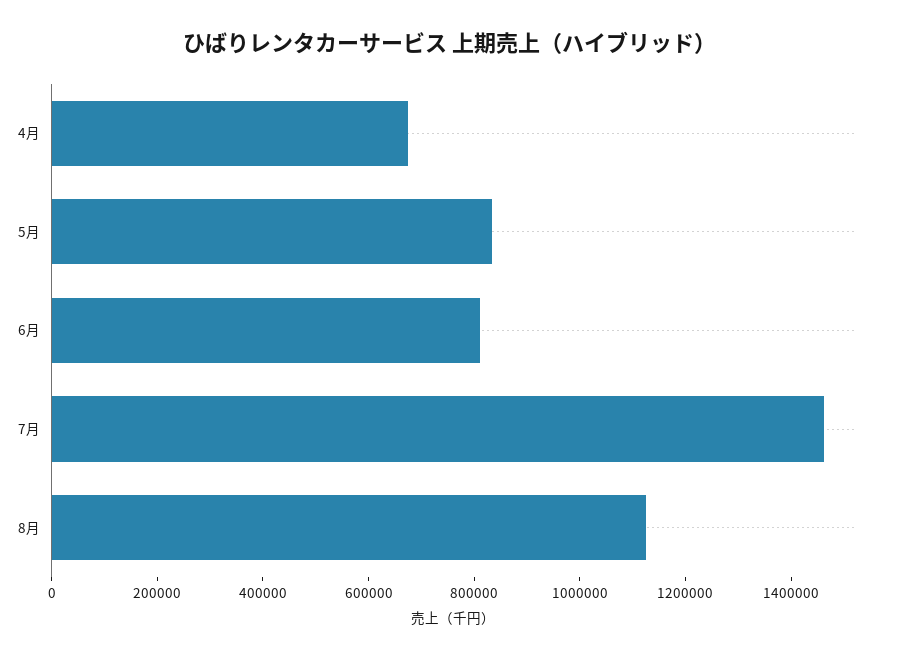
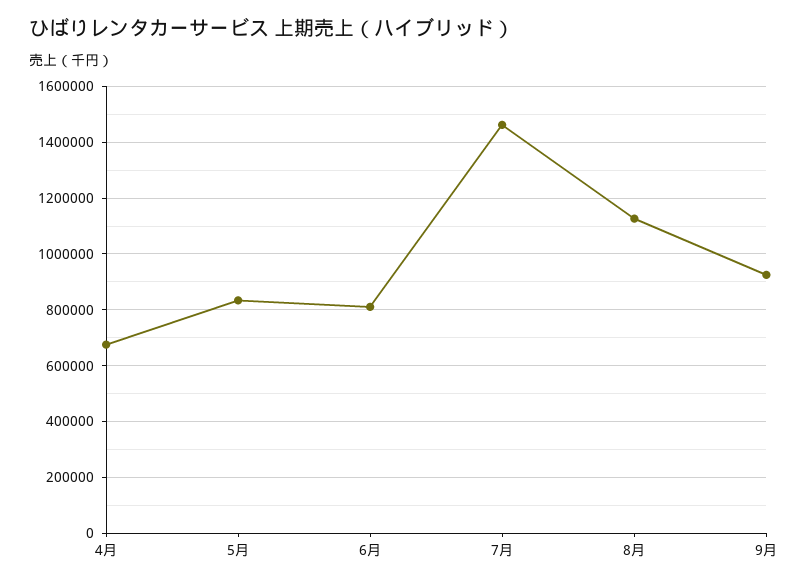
9月: none -> 925000

